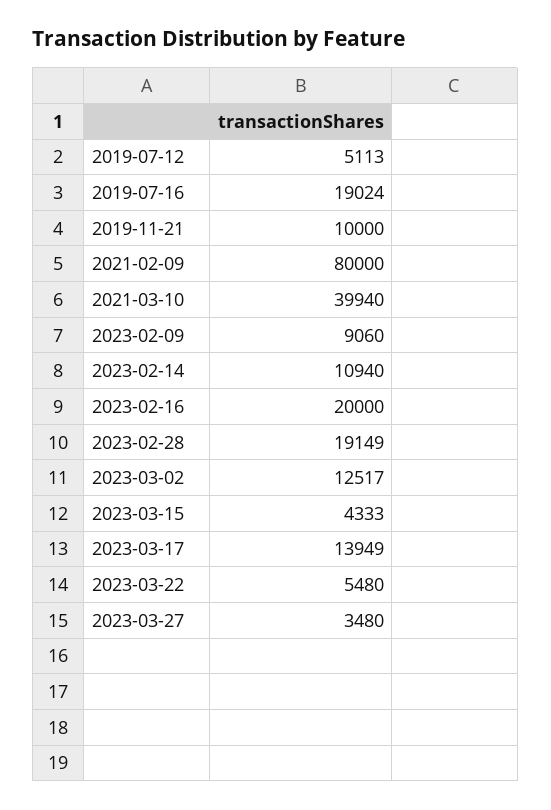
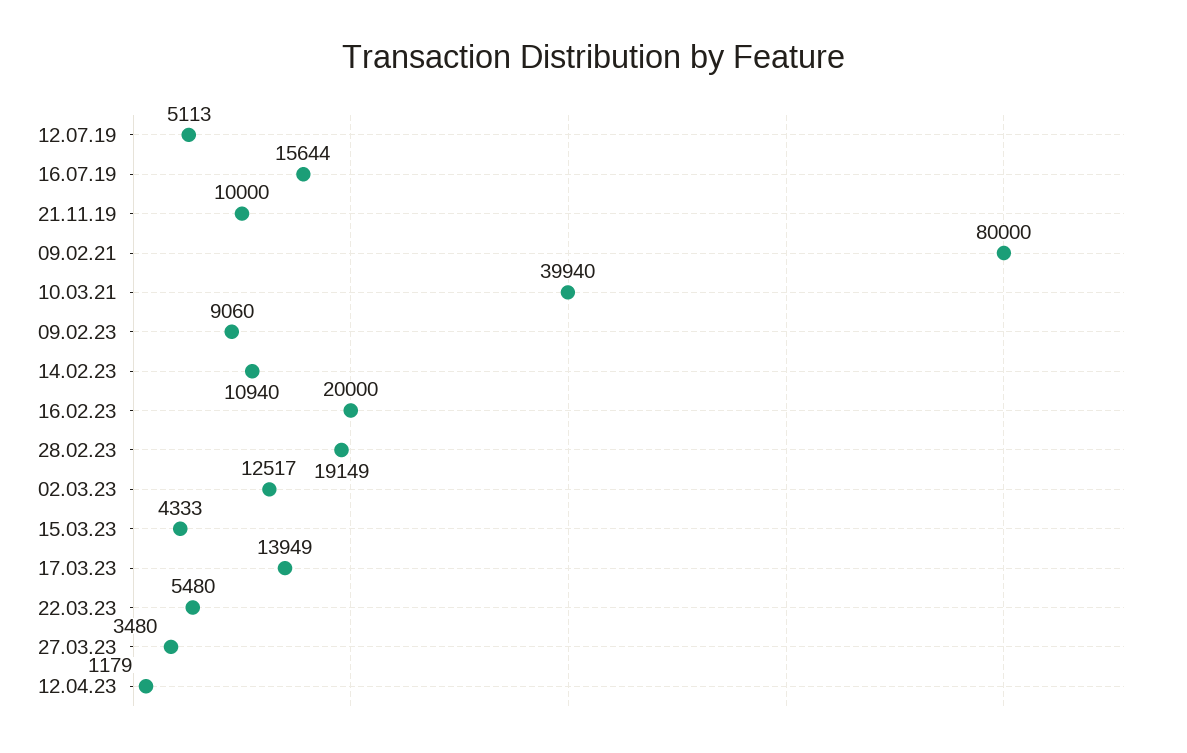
2019-07-16: 19024 -> 15644
12.04.23: none -> 1179

